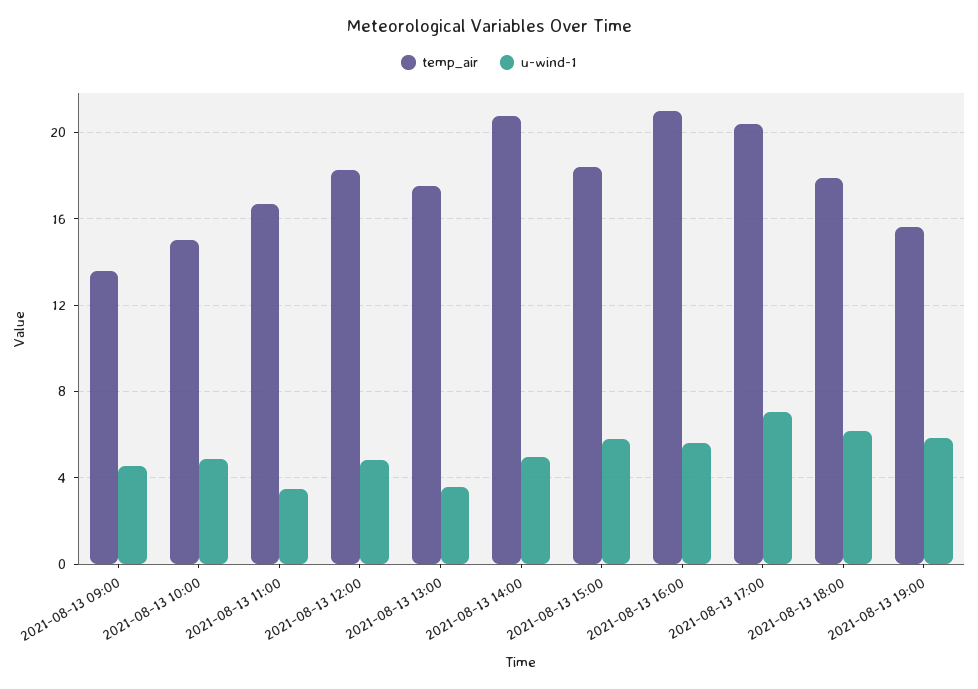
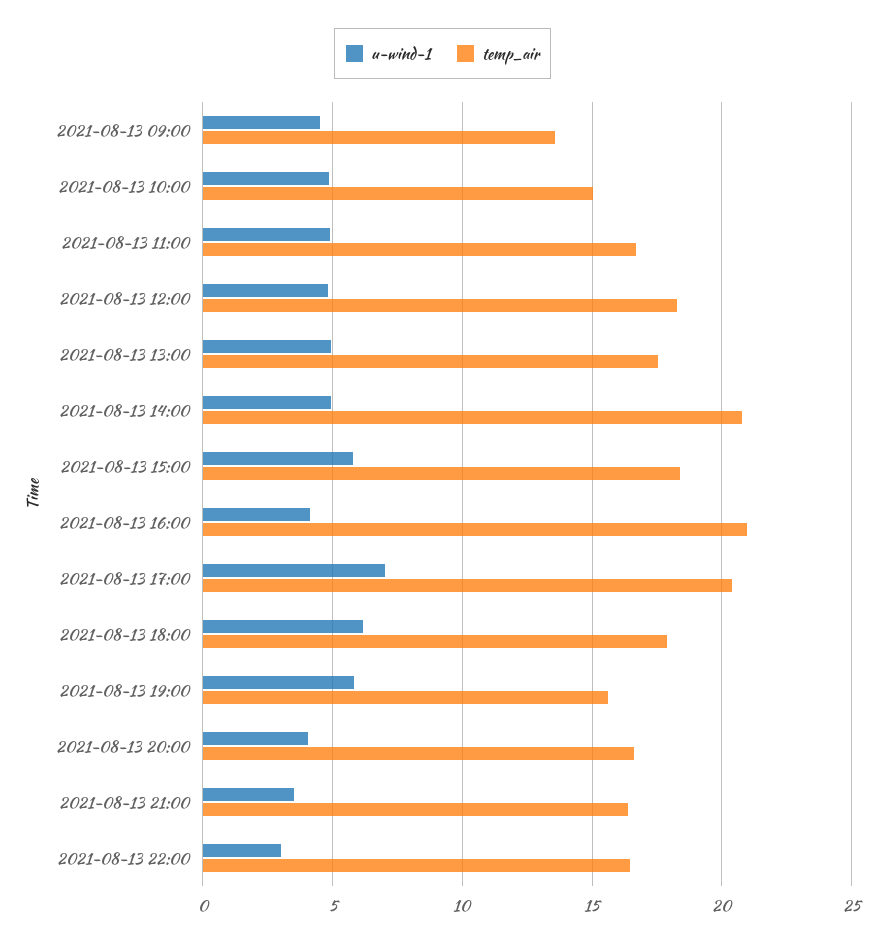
u-wind-1, 2021-08-13 11:00: 3.5 -> 5
u-wind-1, 2021-08-13 13:00: 3.5 -> 5
u-wind-1, 2021-08-13 16:00: 5.5 -> 4
u-wind-1, 2021-08-13 20:00: none -> 4
temp_air, 2021-08-13 20:00: none -> 16.5
u-wind-1, 2021-08-13 21:00: none -> 3.5
temp_air, 2021-08-13 21:00: none -> 16.5
u-wind-1, 2021-08-13 22:00: none -> 3
temp_air, 2021-08-13 22:00: none -> 16.5

